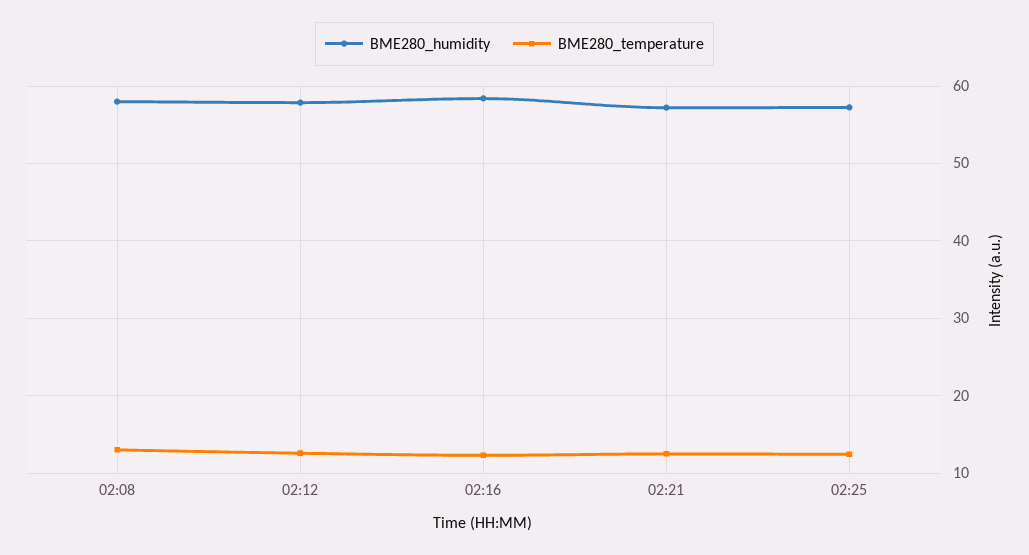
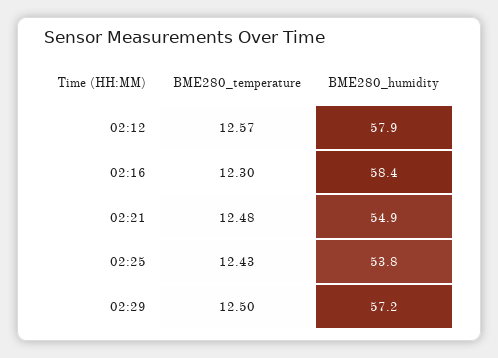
BME280_humidity, 02:08: 58 -> none
BME280_temperature, 02:08: 13 -> none
BME280_humidity, 02:21: 57 -> 54.9
BME280_humidity, 02:25: 57 -> 53.8
BME280_temperature, 02:29: none -> 12.5
BME280_humidity, 02:29: none -> 57.2

